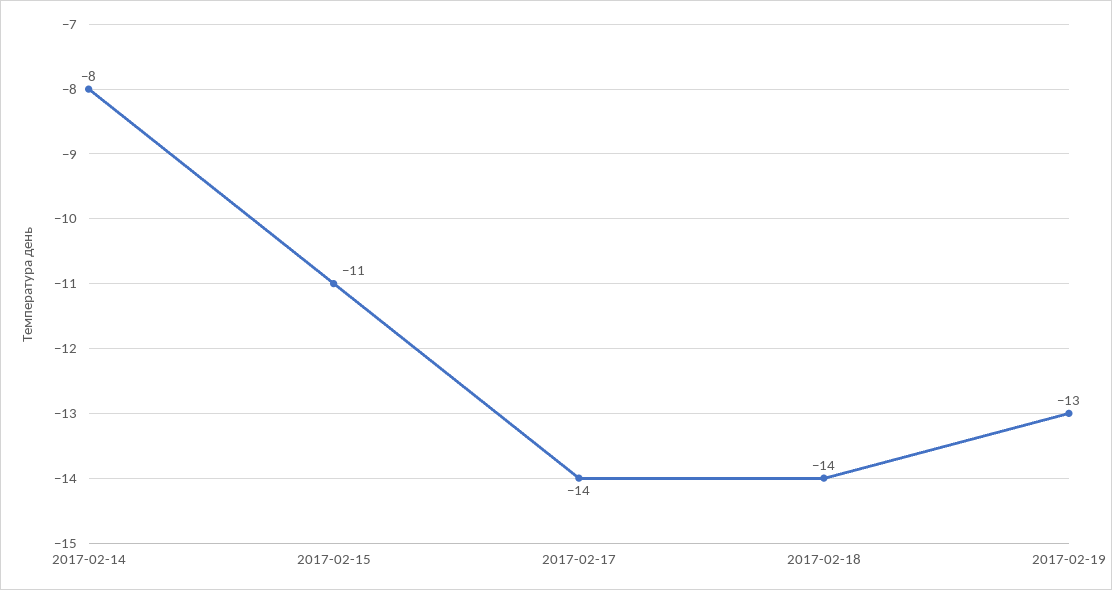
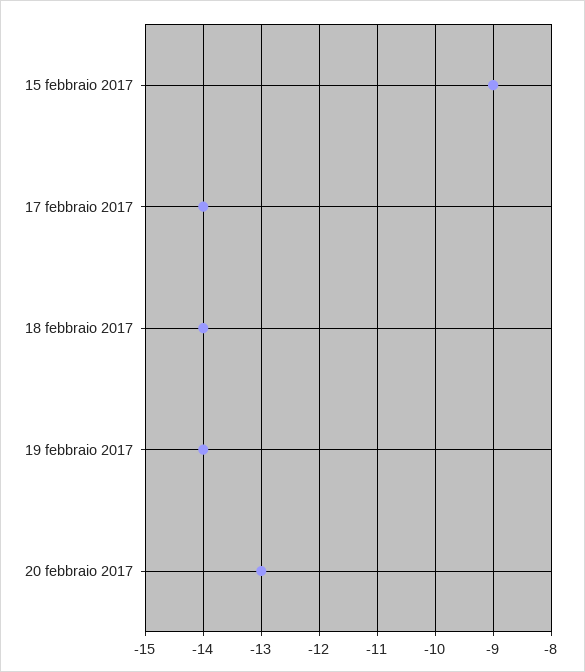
2017-02-14: -8 -> none
2017-02-15: -11 -> -9
2017-02-19: -13 -> -14
20 febbraio 2017: none -> -13

